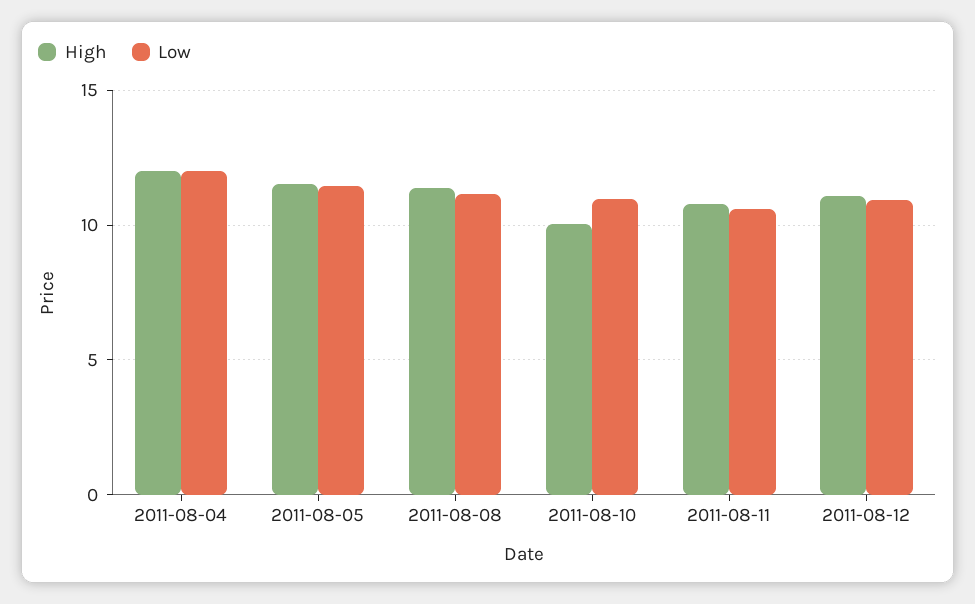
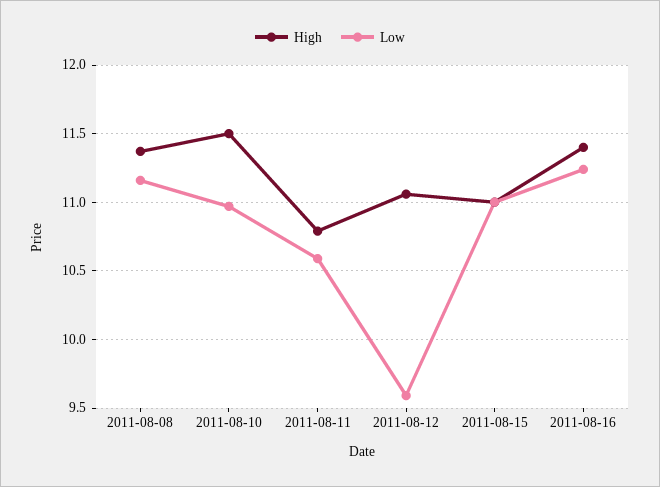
High, 2011-08-04: 12 -> none
Low, 2011-08-04: 12 -> none
High, 2011-08-05: 11.5 -> none
Low, 2011-08-05: 11.5 -> none
High, 2011-08-10: 10 -> 11.5
Low, 2011-08-12: 11 -> 9.6
High, 2011-08-15: none -> 11
Low, 2011-08-15: none -> 11
High, 2011-08-16: none -> 11.4
Low, 2011-08-16: none -> 11.25

